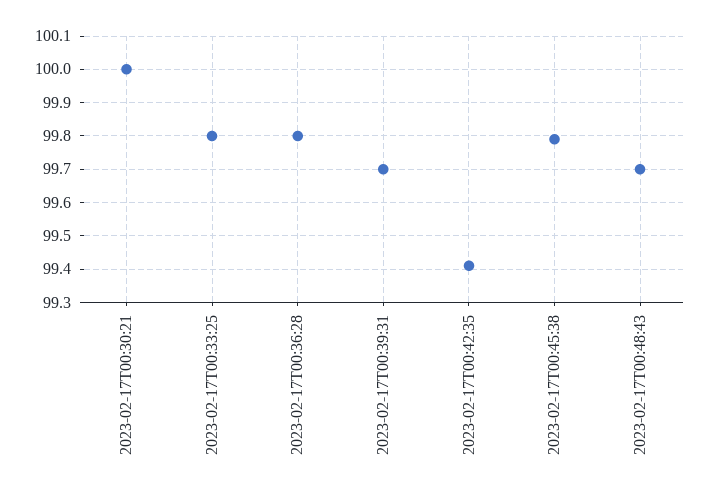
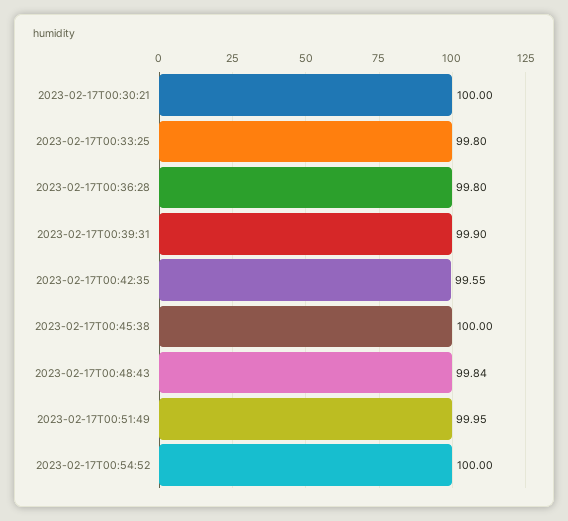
2023-02-17T00:39:31: 99.7 -> 99.9
2023-02-17T00:42:35: 99.4 -> 99.55
2023-02-17T00:45:38: 99.8 -> 100
2023-02-17T00:48:43: 99.7 -> 99.84
2023-02-17T00:51:49: none -> 99.95
2023-02-17T00:54:52: none -> 100

